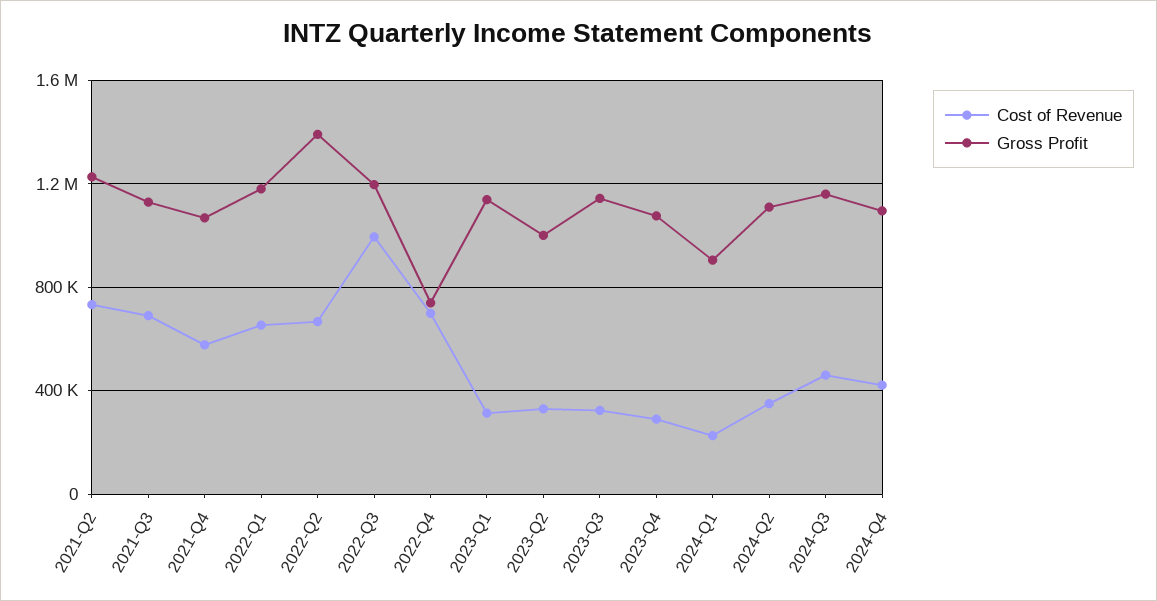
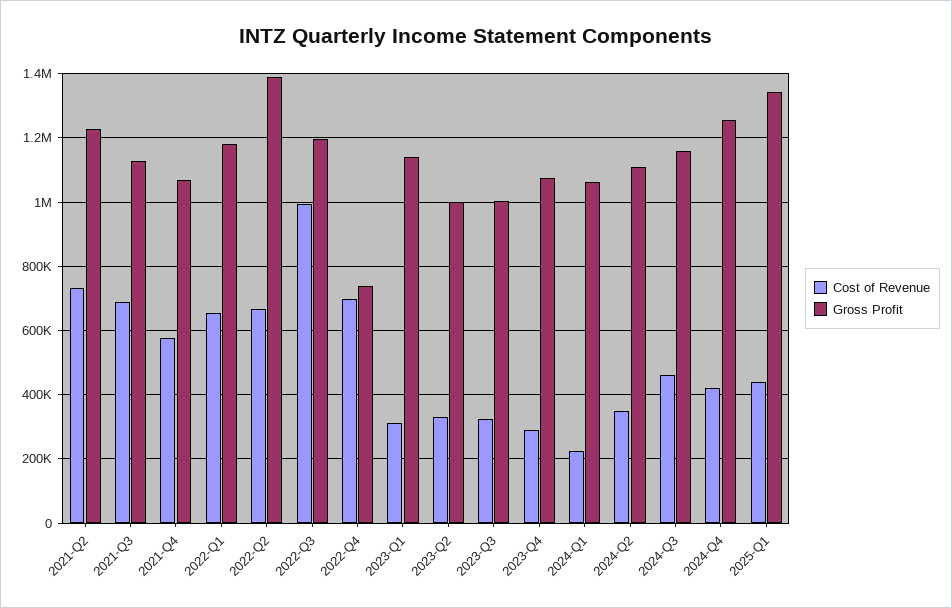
Gross Profit, 2023-Q3: 1150000 -> 1000000
Gross Profit, 2024-Q1: 900000 -> 1060000
Gross Profit, 2024-Q4: 1100000 -> 1260000
Cost of Revenue, 2025-Q1: none -> 440000
Gross Profit, 2025-Q1: none -> 1340000

